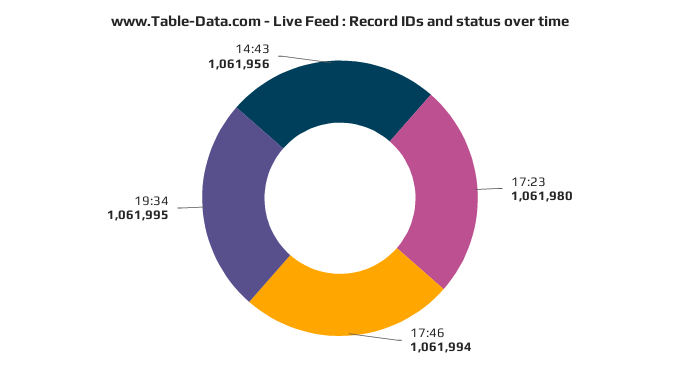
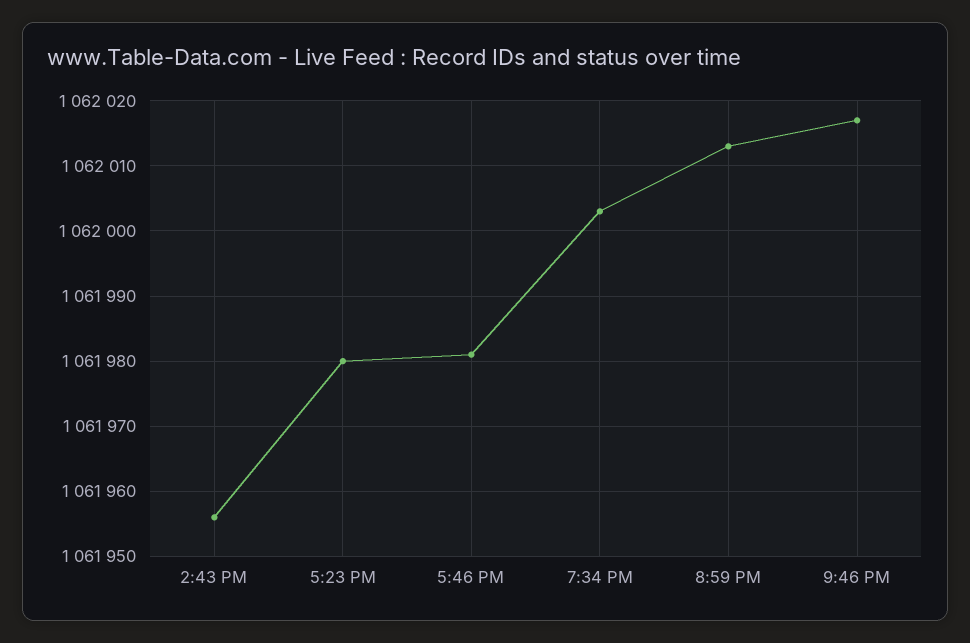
17:46: 1061994 -> 1061981
19:34: 1061995 -> 1062003
8:59 PM: none -> 1062013
9:46 PM: none -> 1062017

